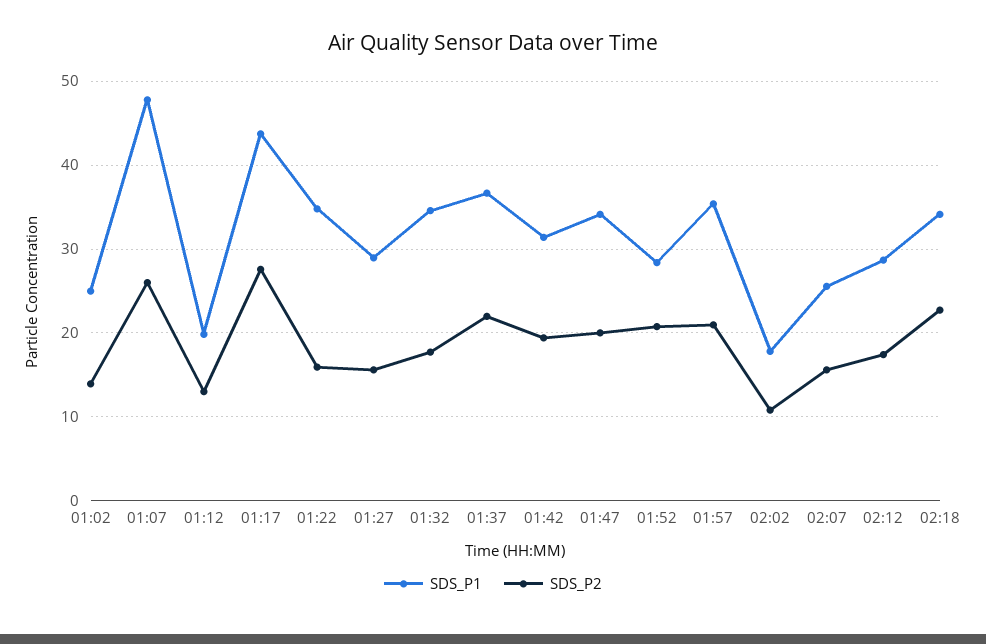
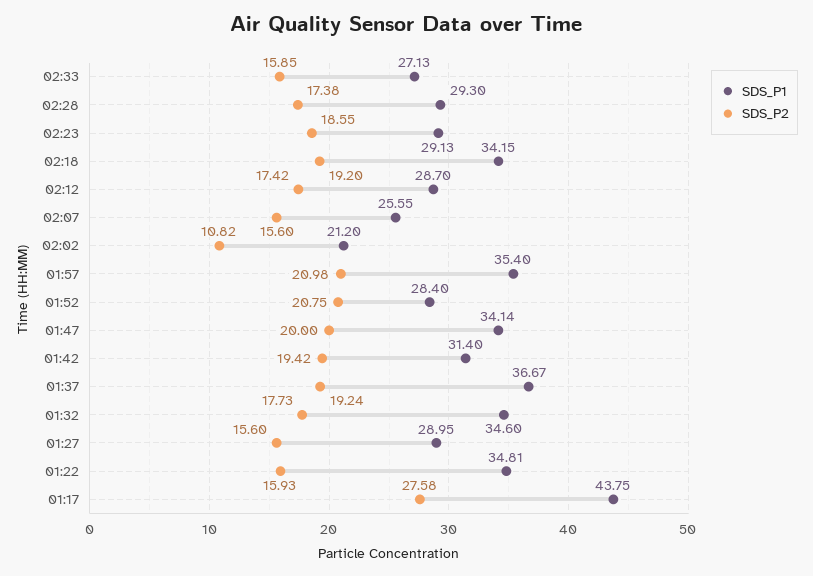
SDS_P1, 01:02: 25 -> none
SDS_P2, 01:02: 14 -> none
SDS_P1, 01:07: 48 -> none
SDS_P2, 01:07: 26 -> none
SDS_P1, 01:12: 20 -> none
SDS_P2, 01:12: 13 -> none
SDS_P2, 01:37: 22 -> 19.24
SDS_P1, 02:02: 18 -> 21.2
SDS_P2, 02:18: 23 -> 19.2
SDS_P1, 02:33: none -> 27.13
SDS_P2, 02:33: none -> 15.85
SDS_P1, 02:28: none -> 29.3
SDS_P2, 02:28: none -> 17.38
SDS_P1, 02:23: none -> 29.13
SDS_P2, 02:23: none -> 18.55

